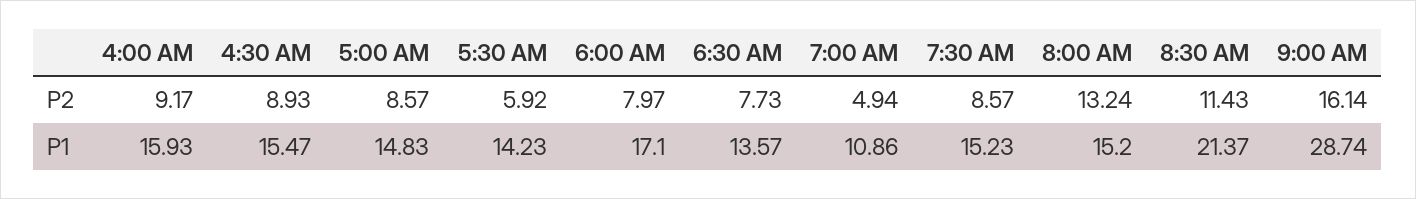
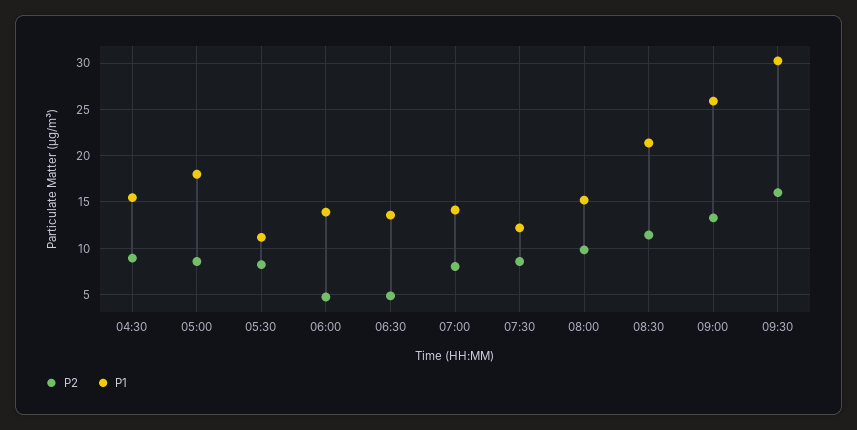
P2, 4:00 AM: 9.17 -> none
P2, 5:30 AM: 5.92 -> 8
P2, 6:00 AM: 7.97 -> 5
P2, 6:30 AM: 7.73 -> 5
P2, 7:00 AM: 4.94 -> 8
P2, 8:00 AM: 13.24 -> 10
P2, 9:00 AM: 16.14 -> 13
P1, 4:00 AM: 15.93 -> none
P1, 5:00 AM: 14.83 -> 18
P1, 5:30 AM: 14.23 -> 11
P1, 6:00 AM: 17.1 -> 14
P1, 7:00 AM: 10.86 -> 14
P1, 7:30 AM: 15.23 -> 12
P1, 9:00 AM: 28.74 -> 26
P2, 09:30: none -> 16
P1, 09:30: none -> 30

